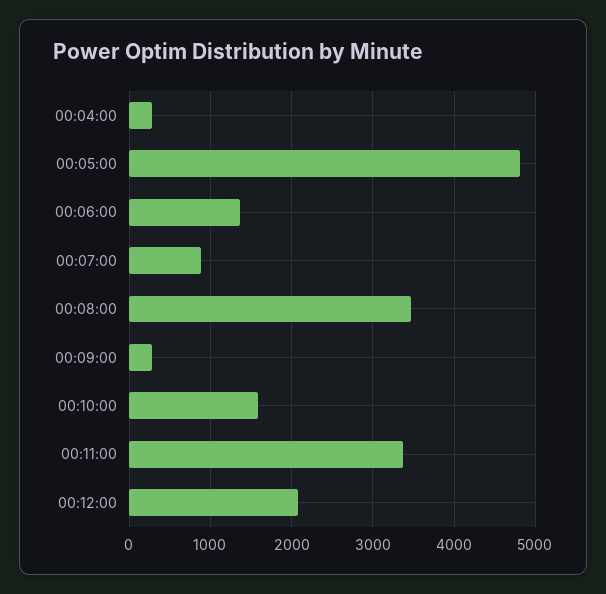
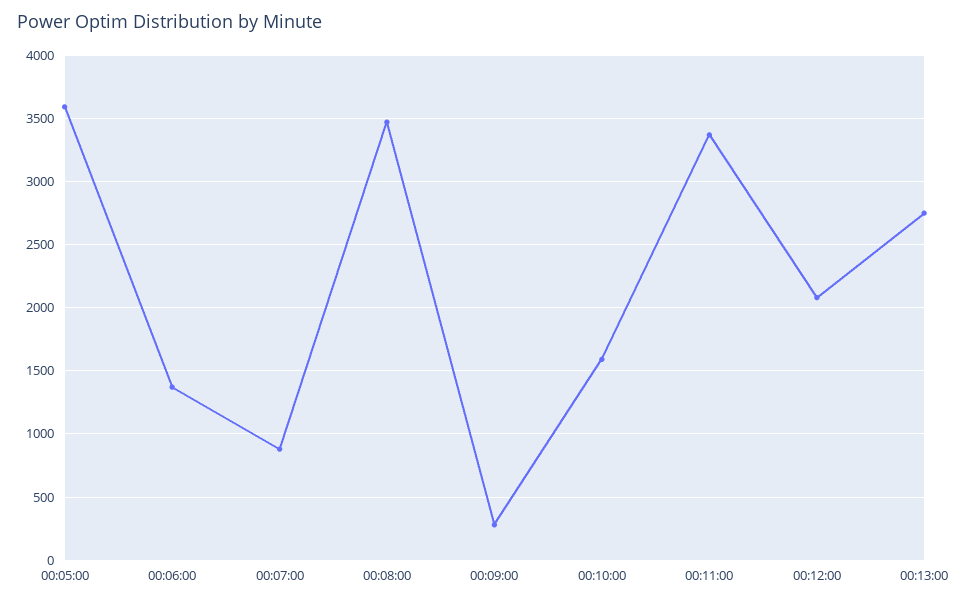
00:04:00: 300 -> none
00:05:00: 4800 -> 3600
00:13:00: none -> 2750

